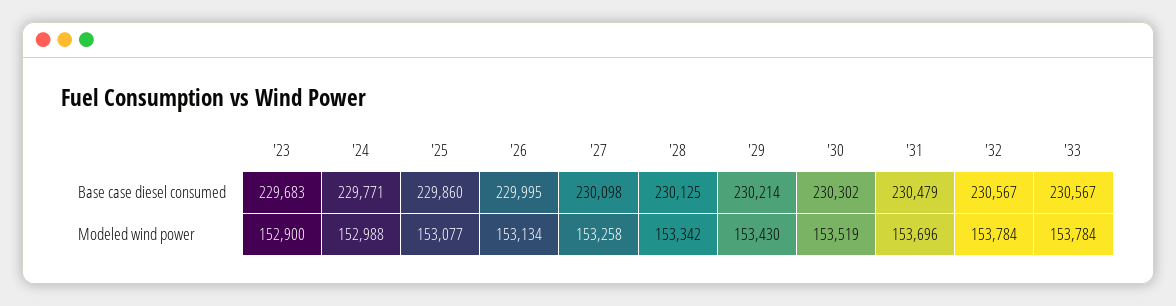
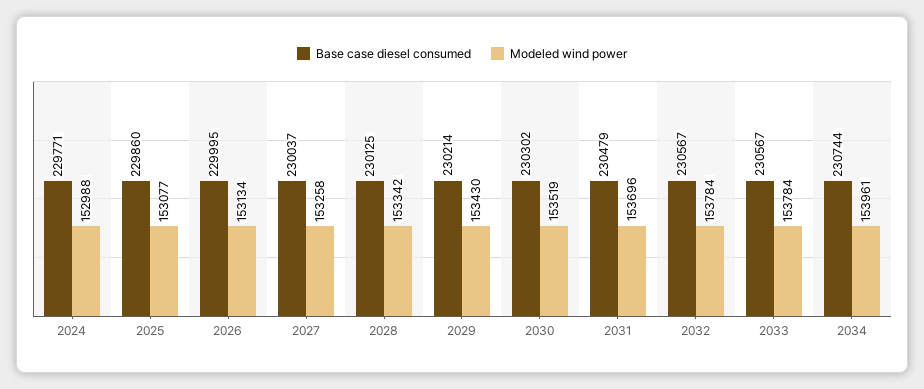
Base case diesel consumed, '23: 229683 -> none
Base case diesel consumed, '27: 230098 -> 230037
Modeled wind power, '23: 152900 -> none
Base case diesel consumed, 2034: none -> 230744
Modeled wind power, 2034: none -> 153961

